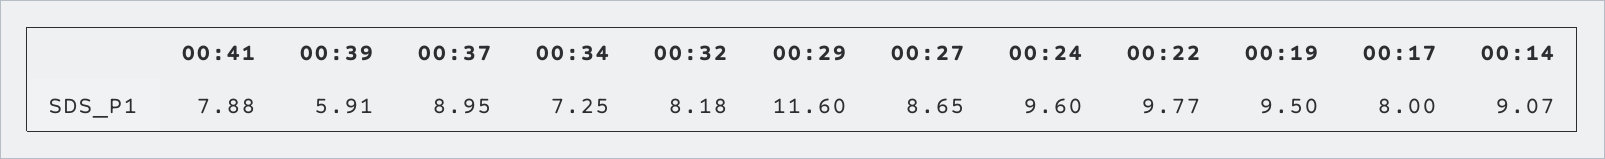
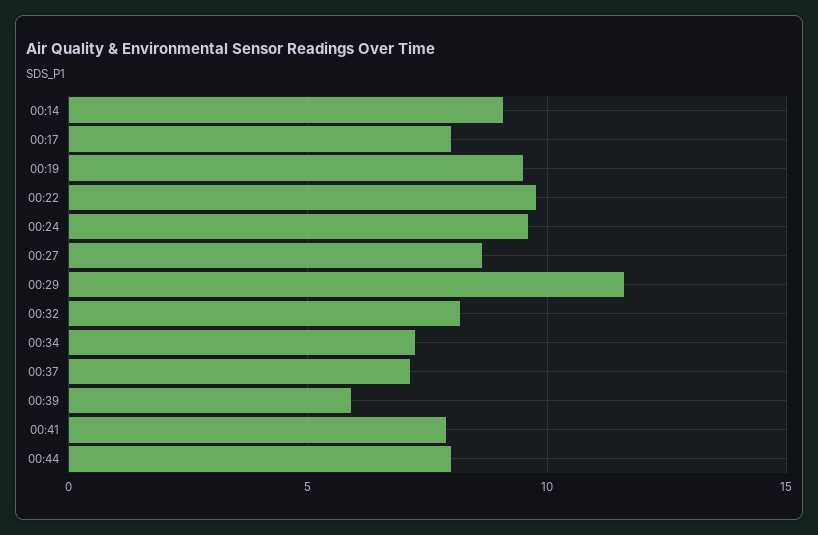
00:37: 8.95 -> 7
00:44: none -> 8

